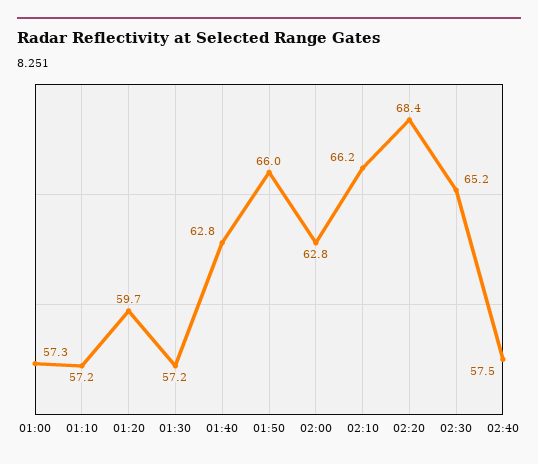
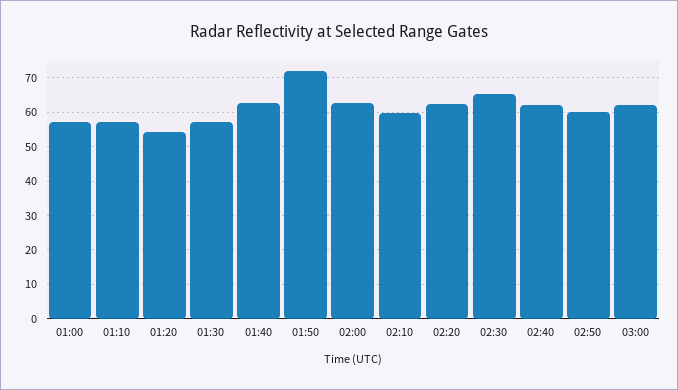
01:20: 59.7 -> 54
01:50: 66 -> 72
02:10: 66.2 -> 60
02:20: 68.4 -> 62
02:40: 57.5 -> 62
02:50: none -> 60
03:00: none -> 62

